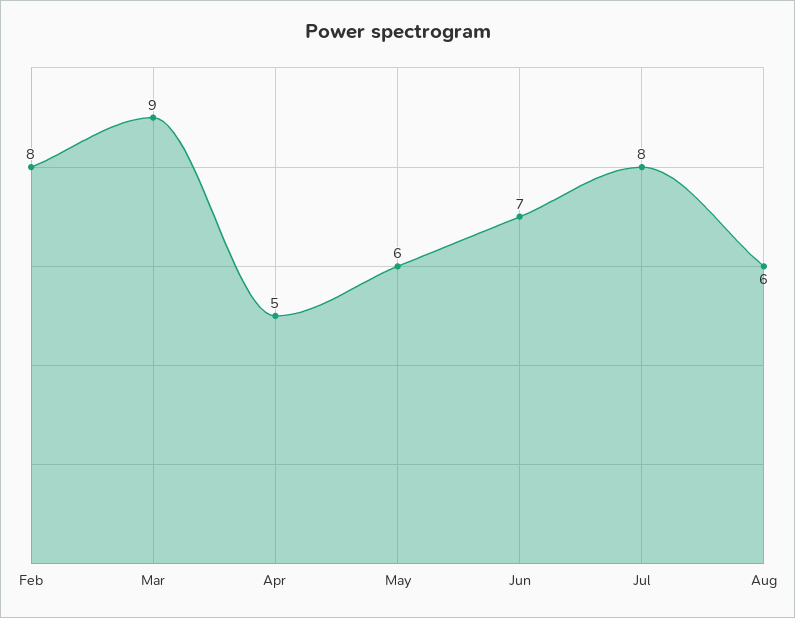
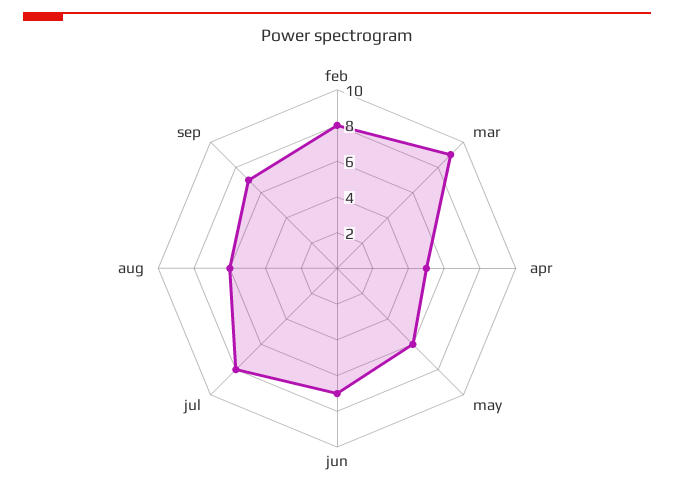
sep: none -> 7

